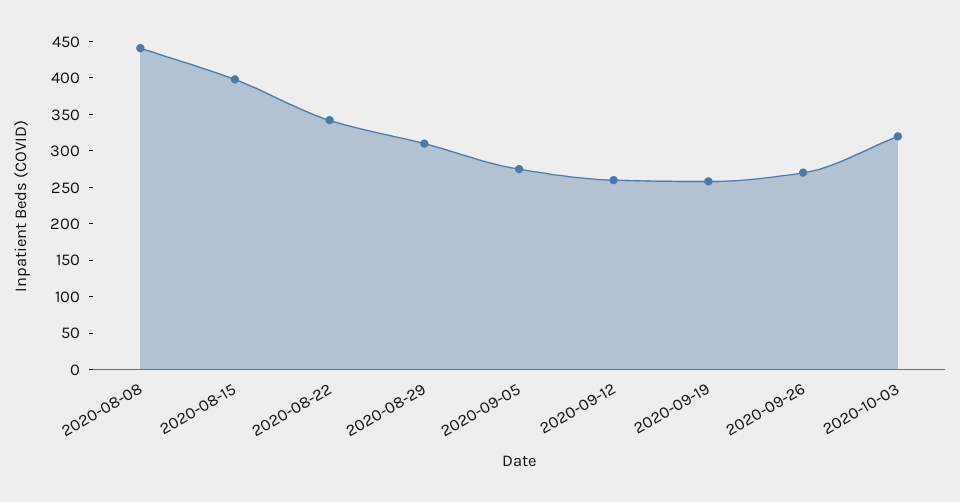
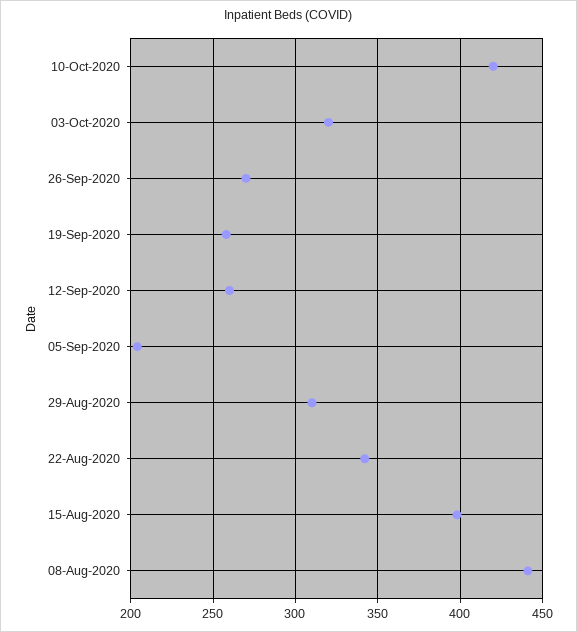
2020-09-05: 275 -> 205
10-Oct-2020: none -> 420

